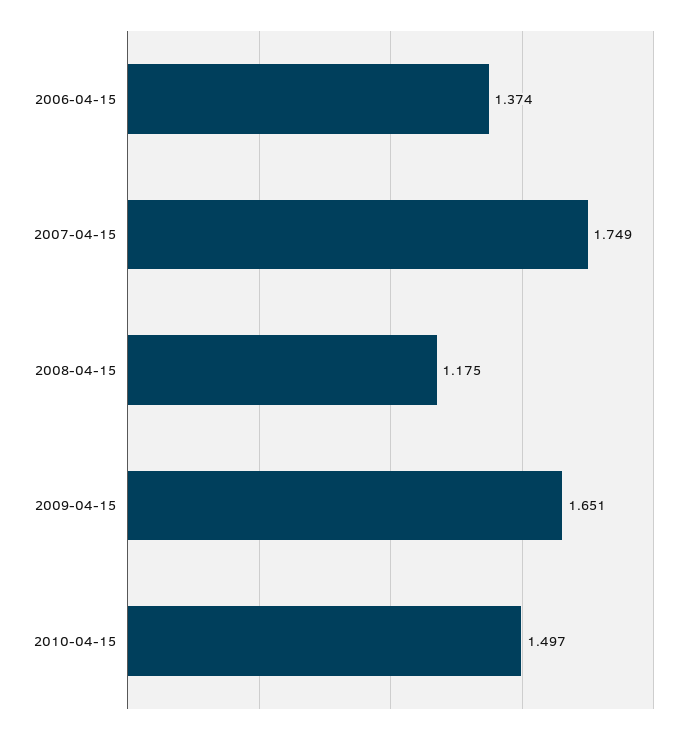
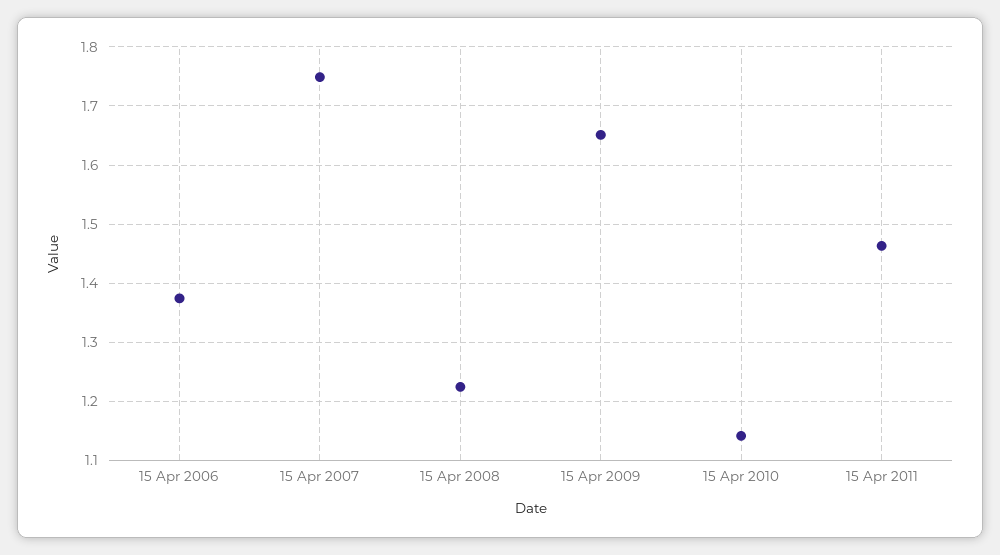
2008-04-15: 1.175 -> 1.22
2010-04-15: 1.497 -> 1.14
15 Apr 2011: none -> 1.46

